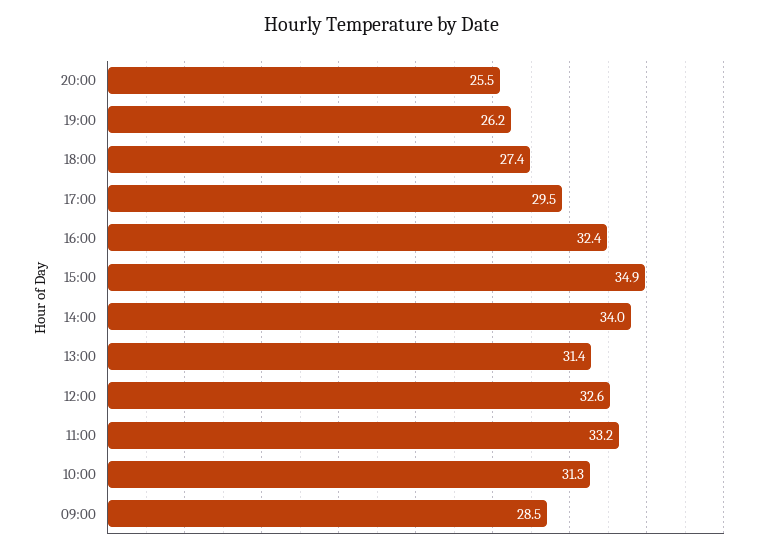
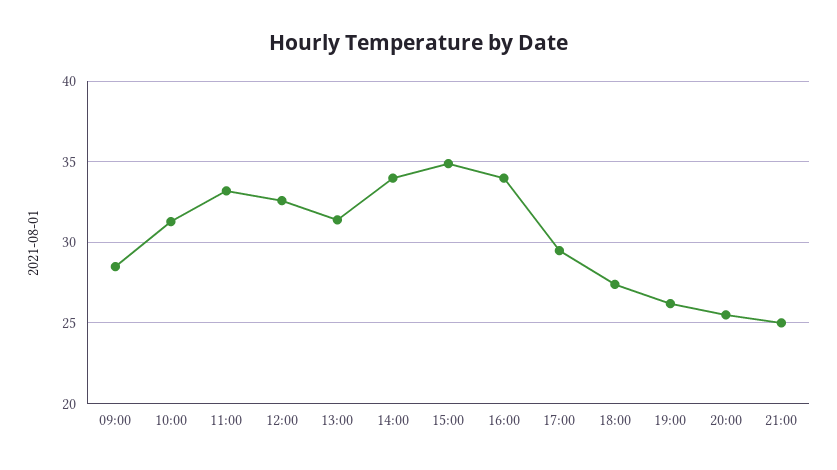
16:00: 32.4 -> 34
21:00: none -> 25

